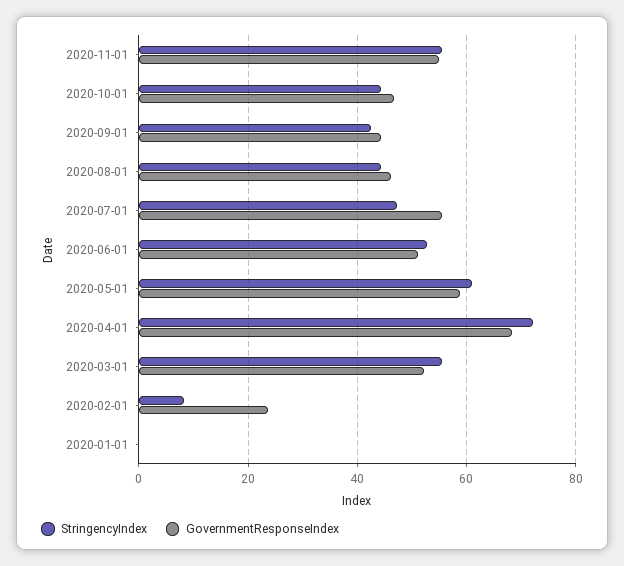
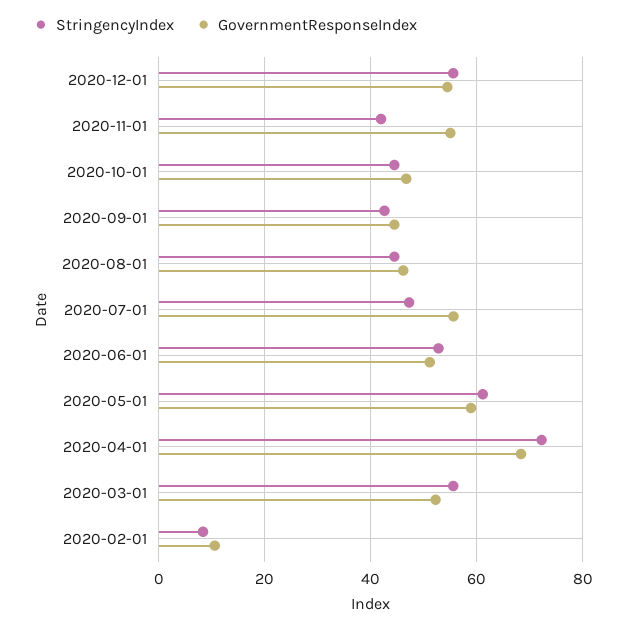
StringencyIndex, 2020-11-01: 56 -> 42
GovernmentResponseIndex, 2020-02-01: 24 -> 10
StringencyIndex, 2020-01-01: 0 -> none
GovernmentResponseIndex, 2020-01-01: 0 -> none
StringencyIndex, 2020-12-01: none -> 56
GovernmentResponseIndex, 2020-12-01: none -> 54

